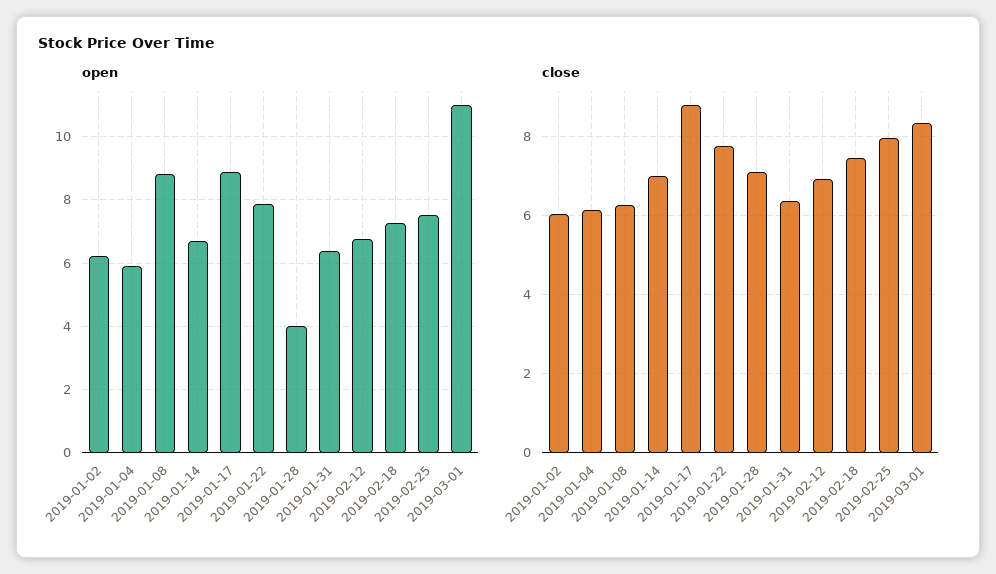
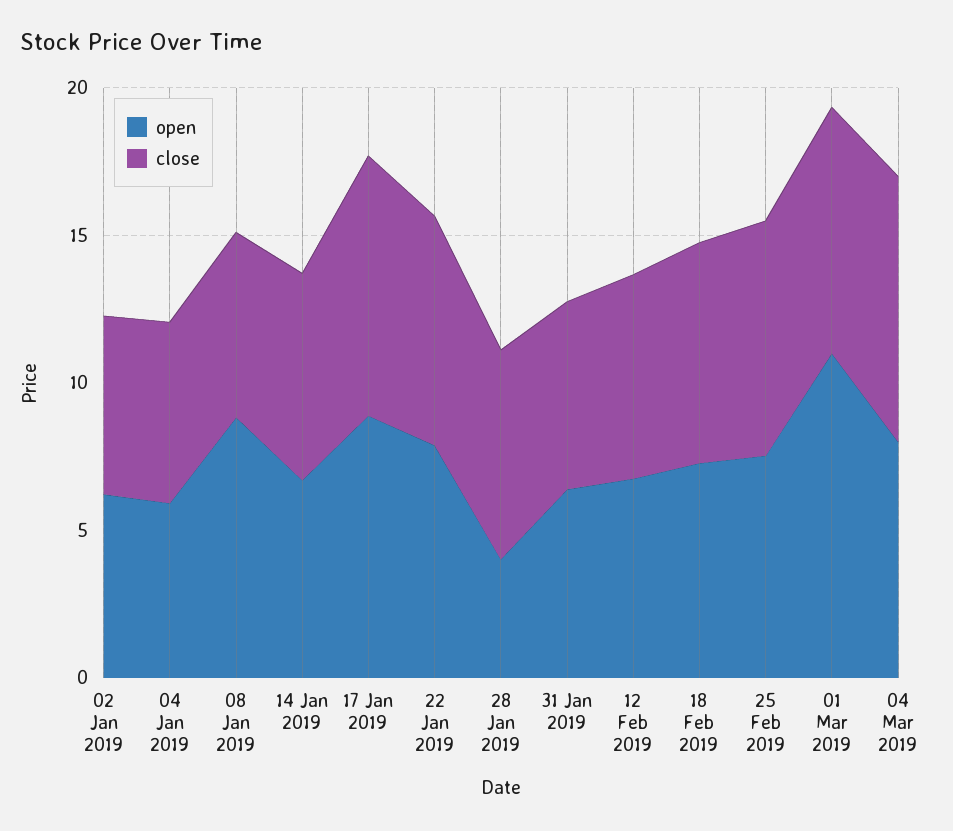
open, 04 Mar 2019: none -> 8
close, 04 Mar 2019: none -> 9

